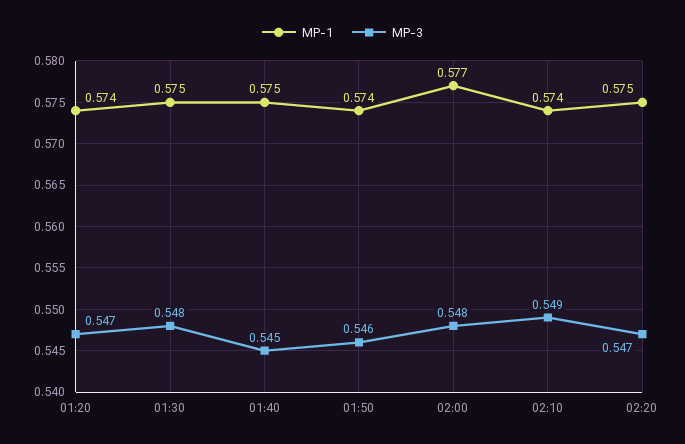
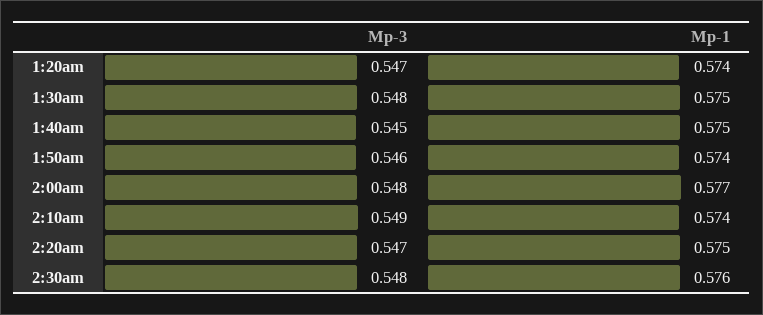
MP-3, 2:30am: none -> 0.548
MP-1, 2:30am: none -> 0.576

